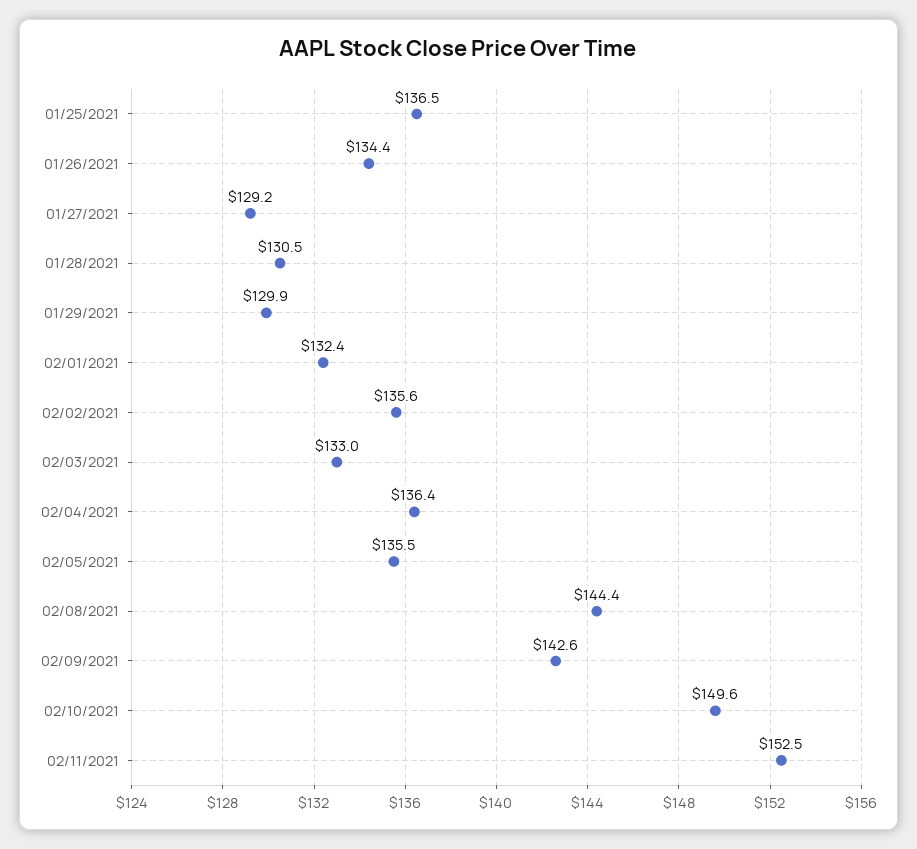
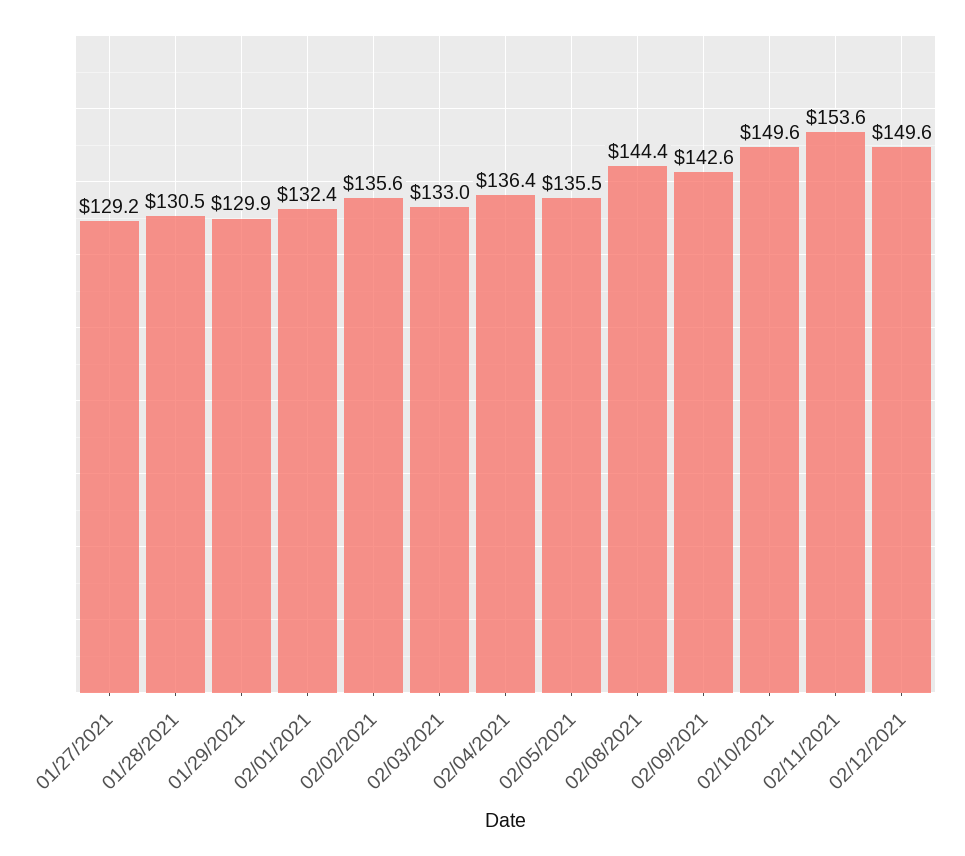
01/25/2021: 136.5 -> none
01/26/2021: 134.4 -> none
02/11/2021: 152.5 -> 153.6
02/12/2021: none -> 149.6

